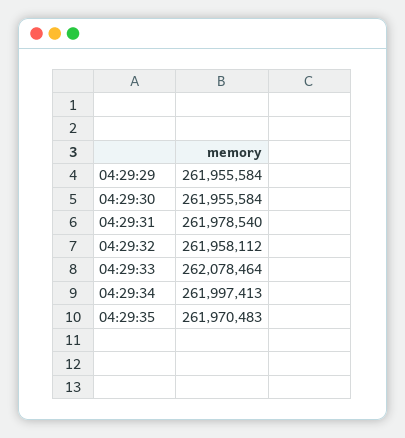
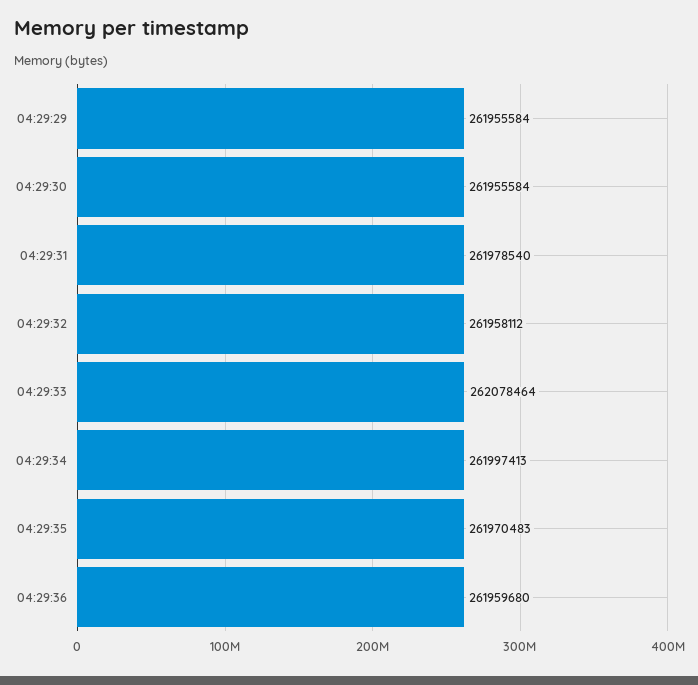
04:29:36: none -> 261959680

